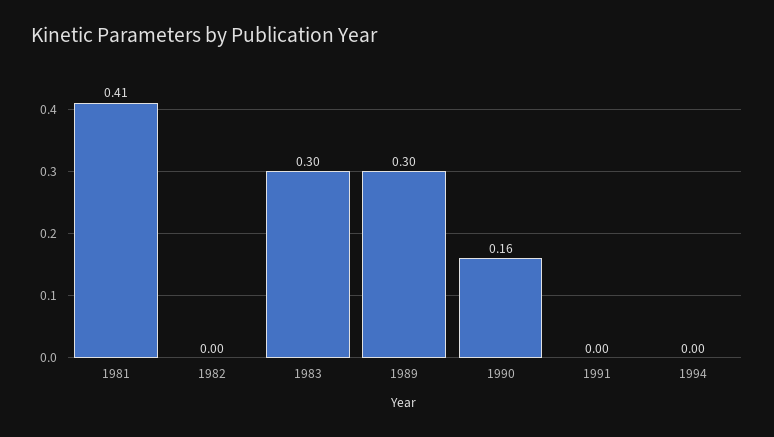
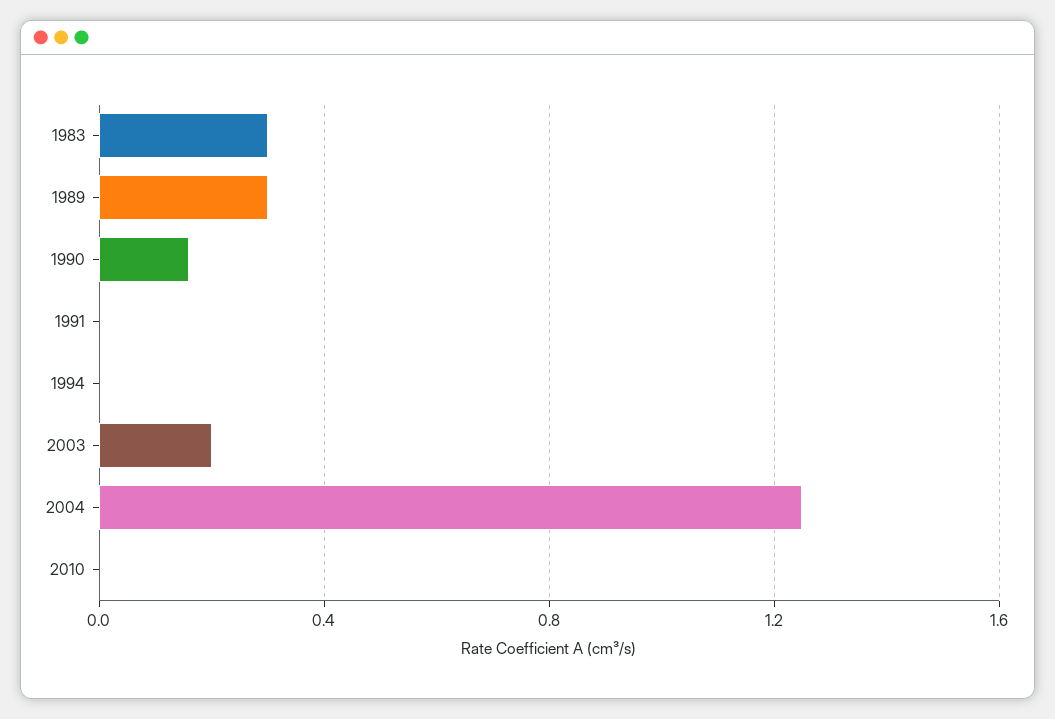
1981: 0.41 -> none
1982: 0 -> none
2003: none -> 0.2
2004: none -> 1.25
2010: none -> 0

